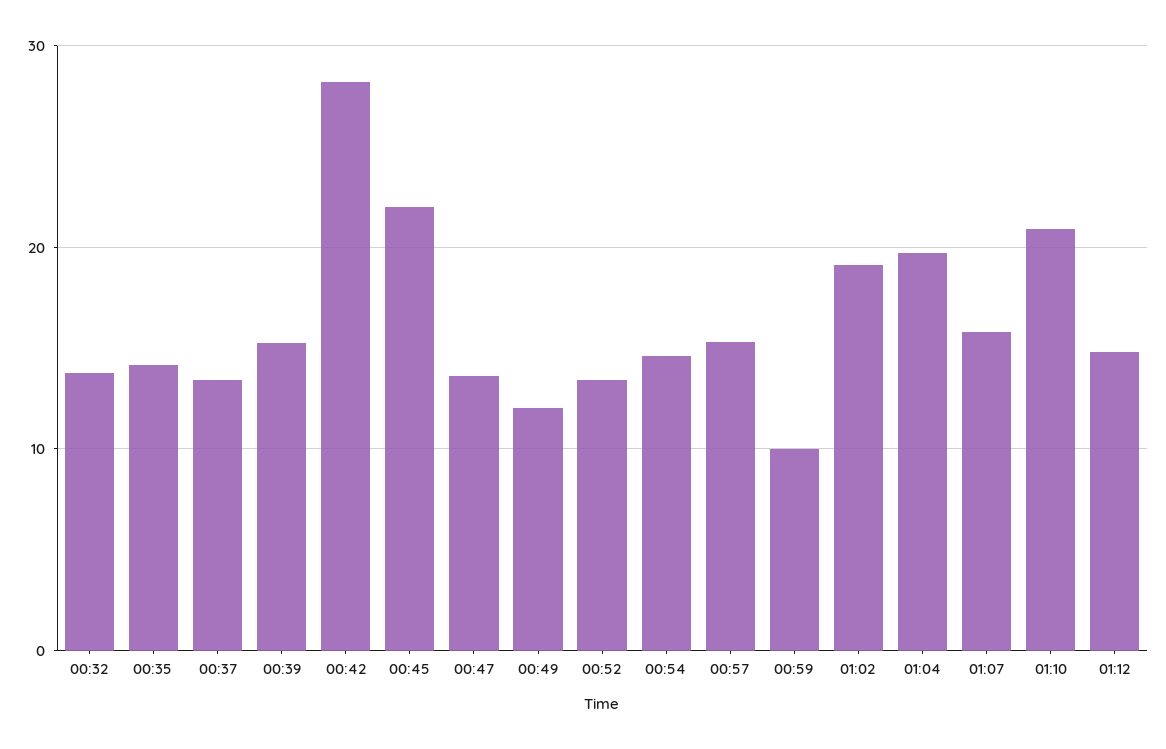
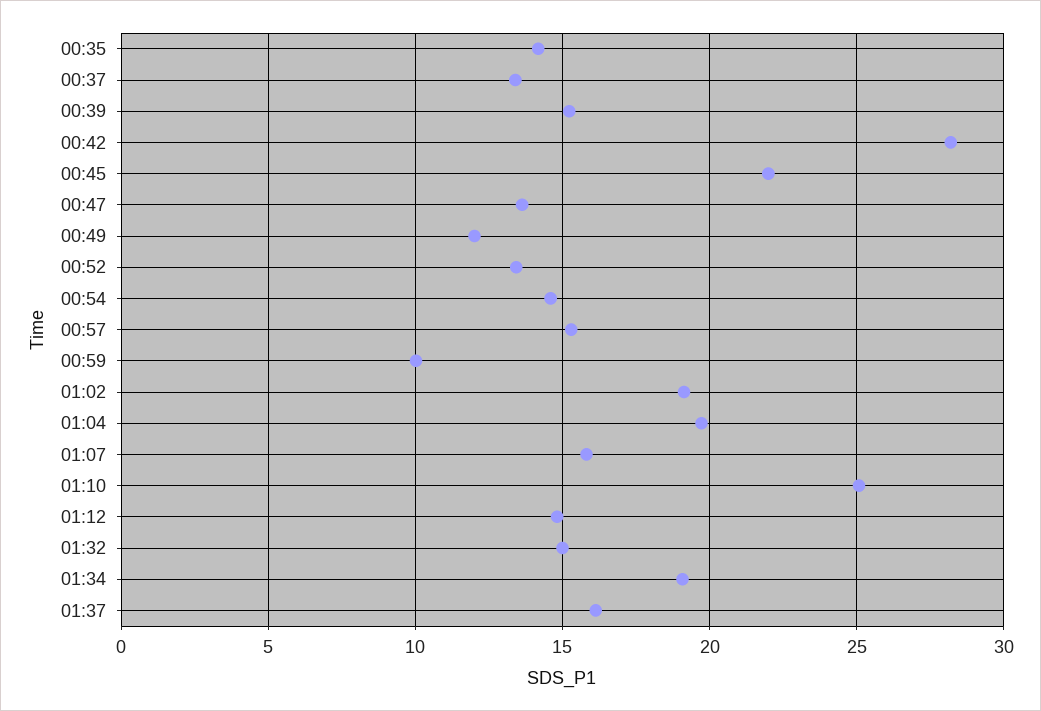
00:32: 14 -> none
01:10: 21 -> 25
01:32: none -> 15
01:34: none -> 19
01:37: none -> 16

